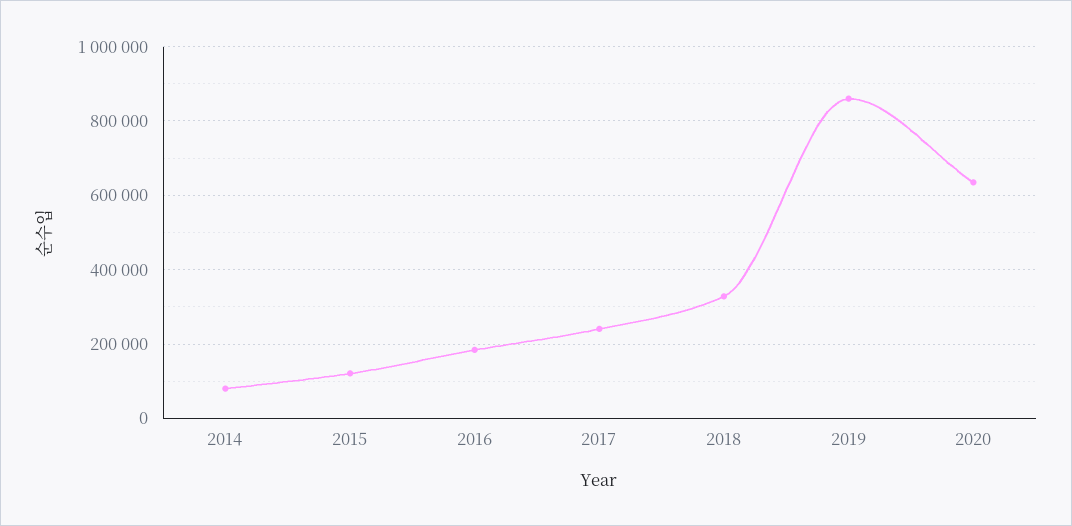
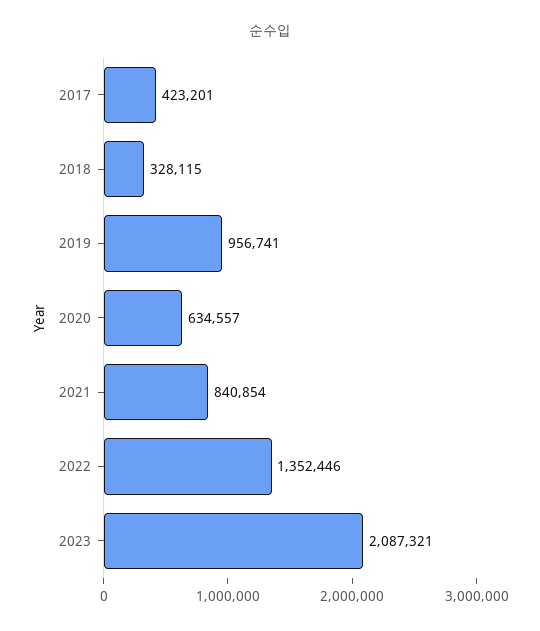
2014: 80000 -> none
2015: 120000 -> none
2016: 180000 -> none
2017: 240000 -> 423201
2019: 860000 -> 956741
2021: none -> 840854
2022: none -> 1352446
2023: none -> 2087321

